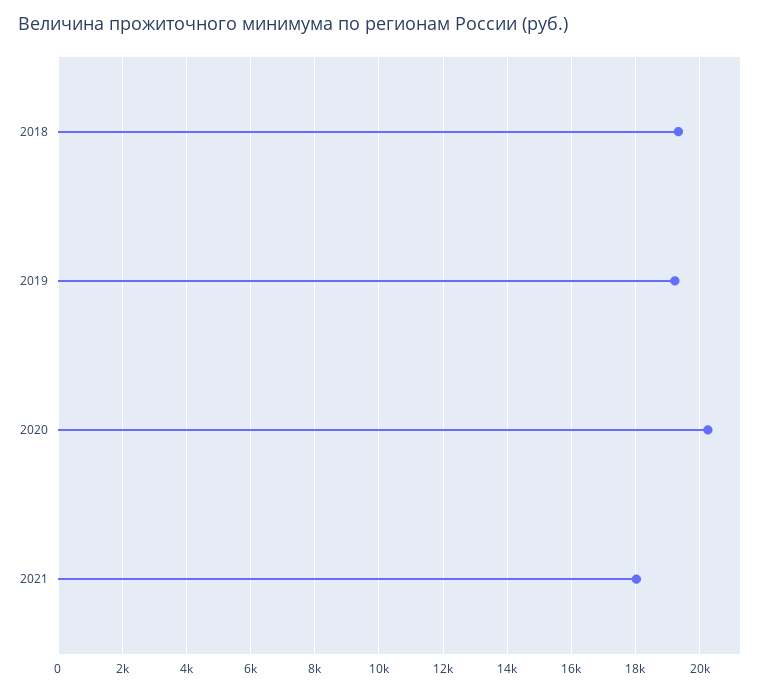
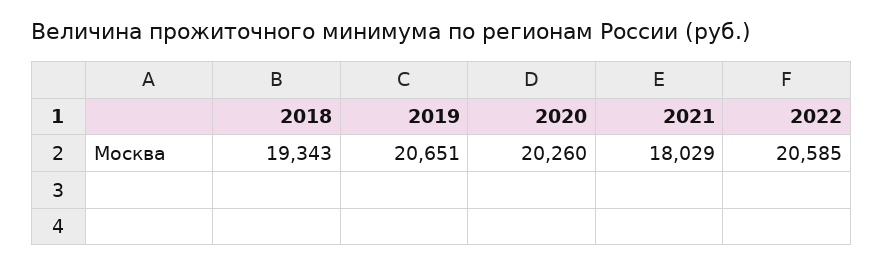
2019: 19200 -> 20651
2022: none -> 20585

